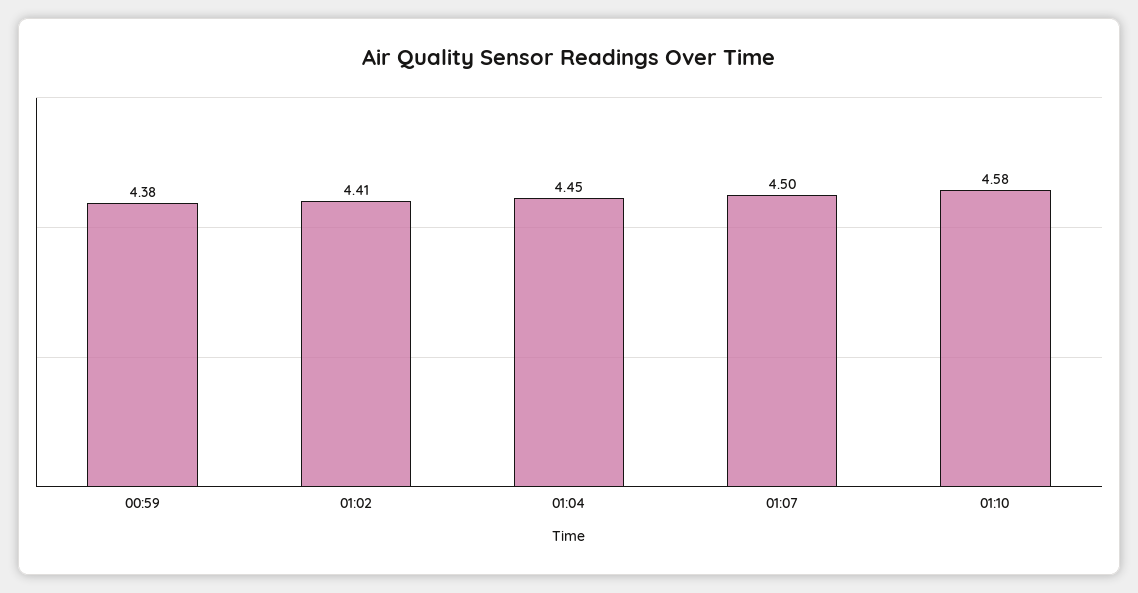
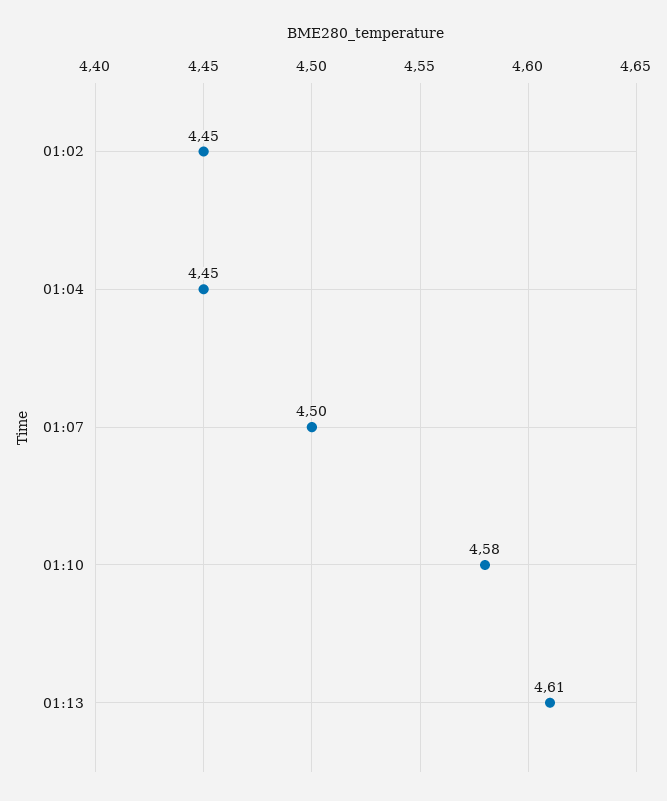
00:59: 4.38 -> none
01:02: 4.41 -> 4.45
01:13: none -> 4.61

